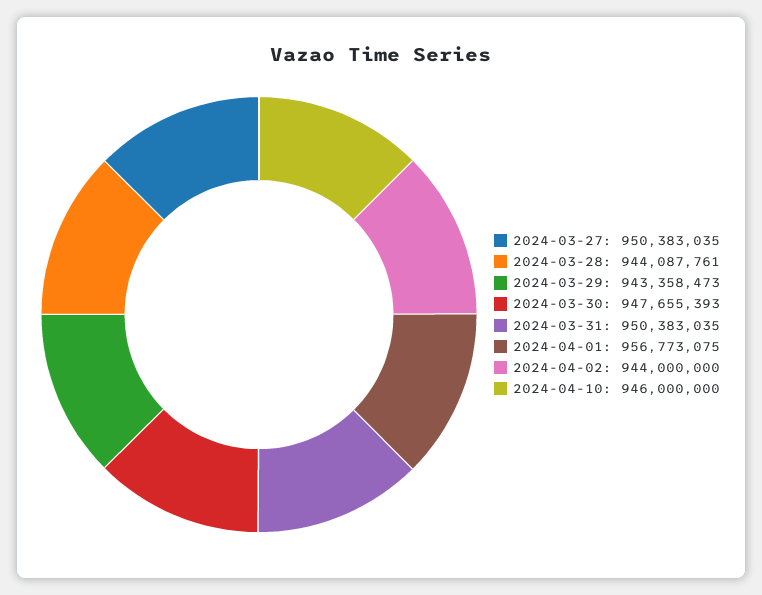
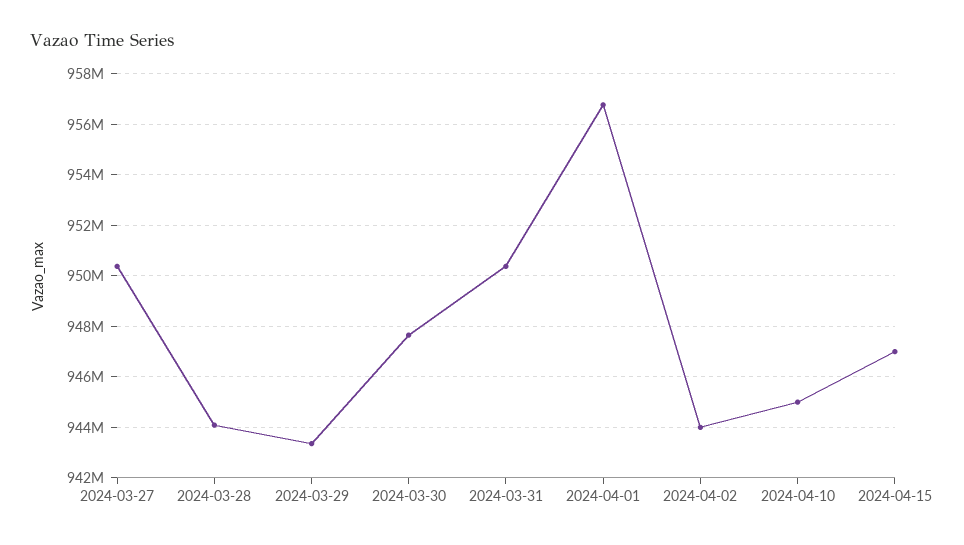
2024-04-10: 946000000 -> 945000000
2024-04-15: none -> 947000000

